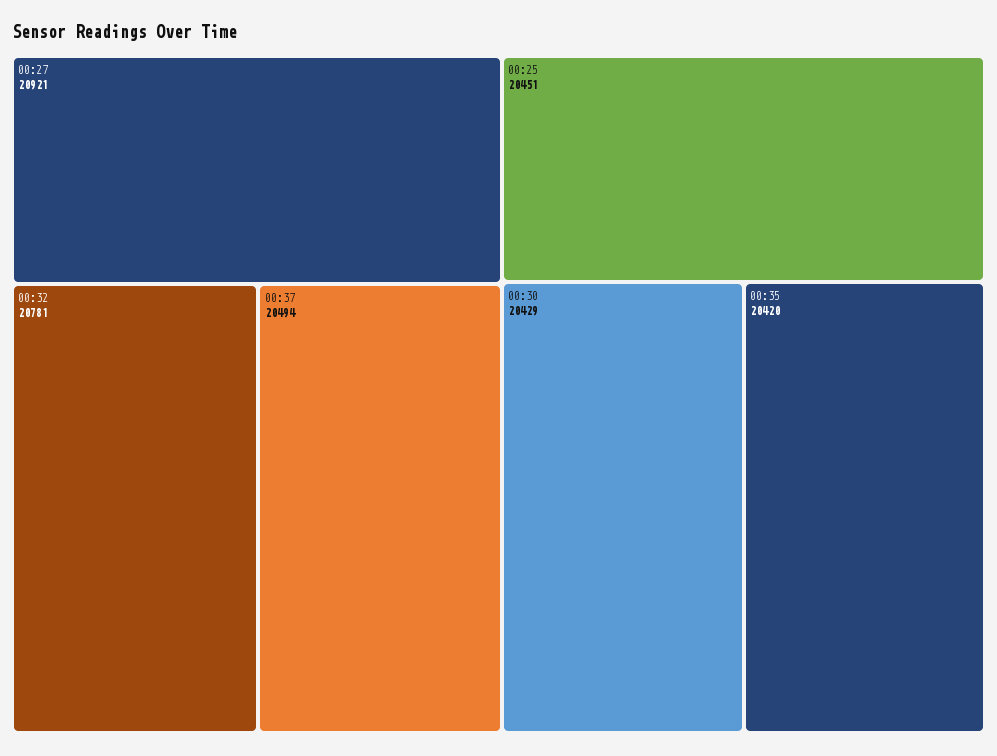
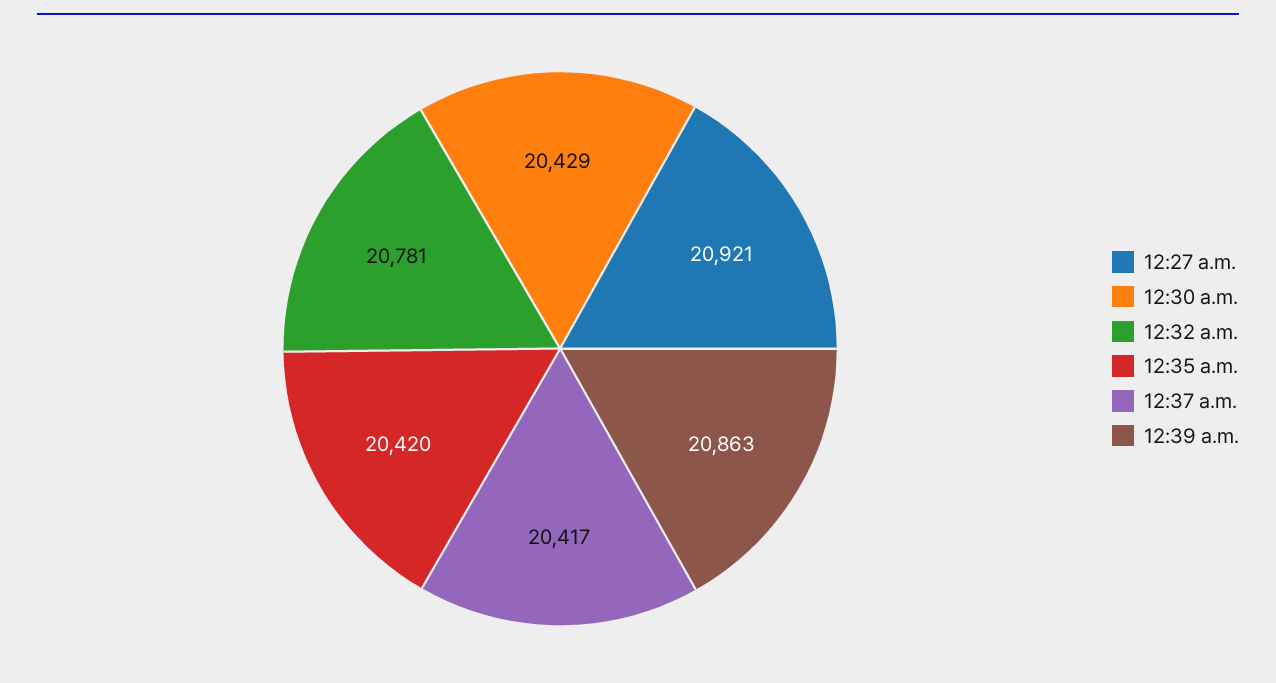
00:37: 20494 -> 20417
00:25: 20451 -> none
12:39 a.m.: none -> 20863

